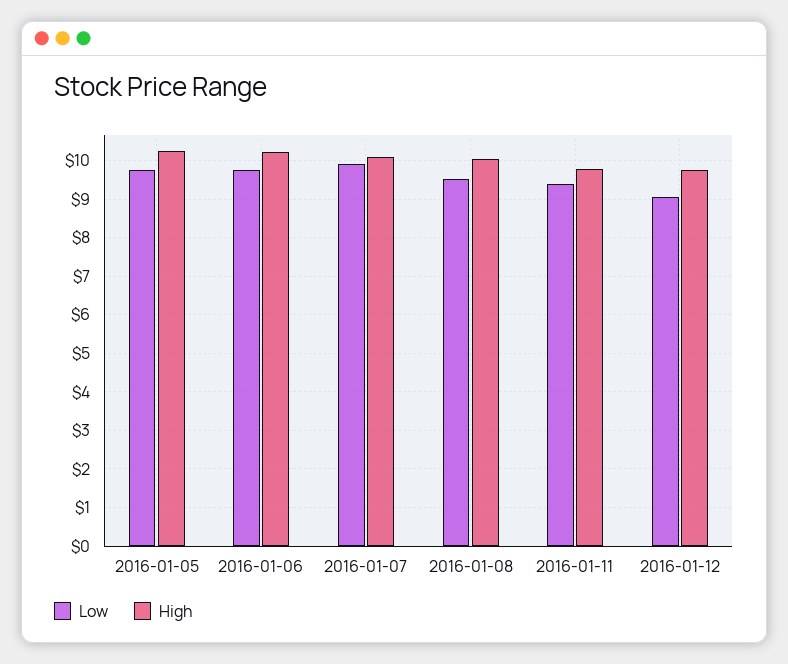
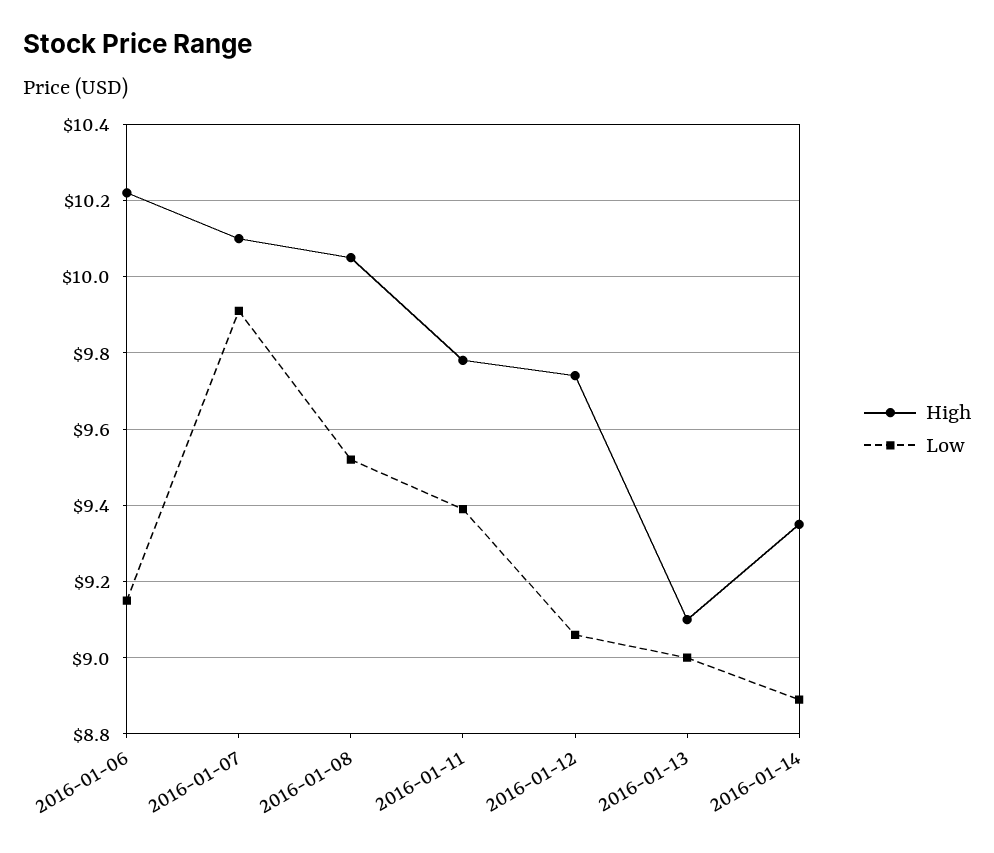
Low, 2016-01-05: 9.8 -> none
High, 2016-01-05: 10.2 -> none
Low, 2016-01-06: 9.8 -> 9.15
High, 2016-01-13: none -> 9.1
Low, 2016-01-13: none -> 9
High, 2016-01-14: none -> 9.35
Low, 2016-01-14: none -> 8.9

